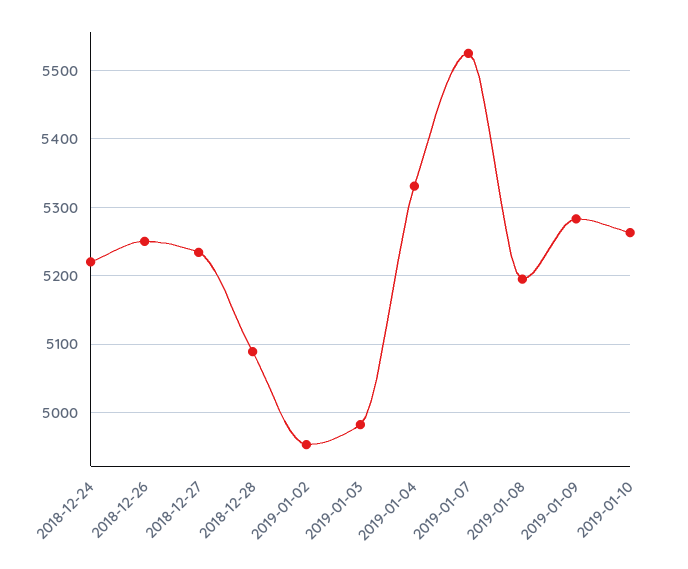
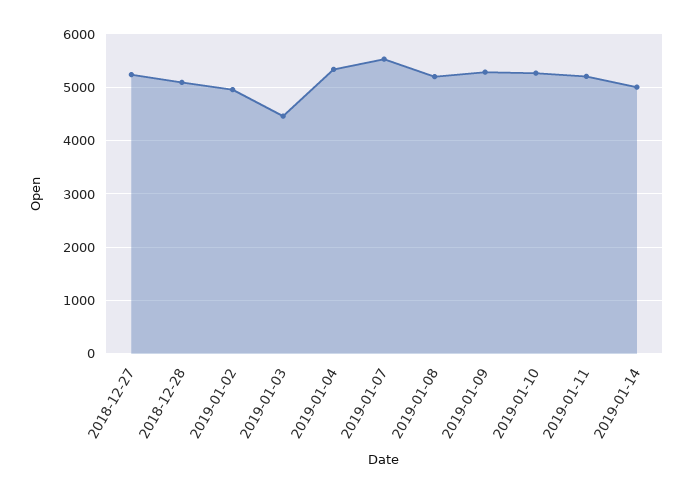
2018-12-24: 5220 -> none
2018-12-26: 5250 -> none
2019-01-03: 4980 -> 4400
2019-01-11: none -> 5200
2019-01-14: none -> 5000

